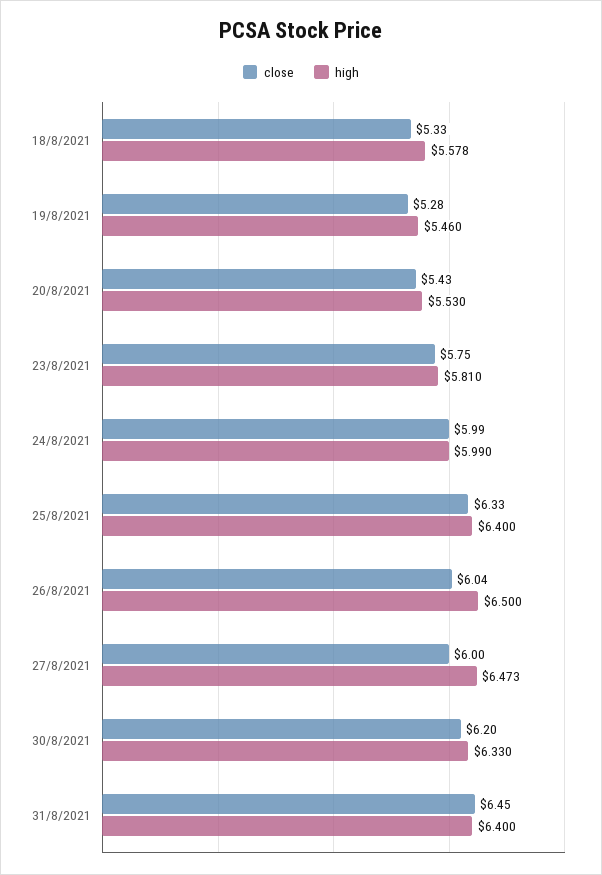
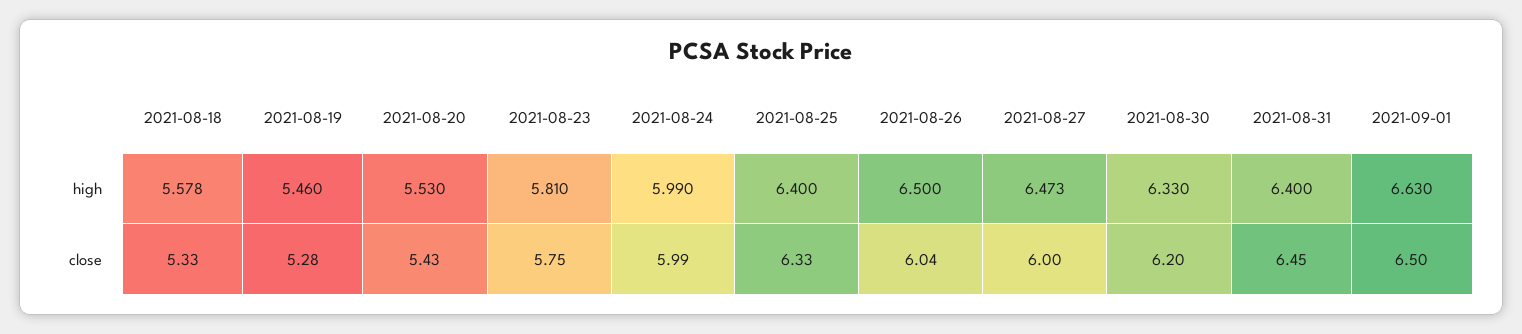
high, 2021-09-01: none -> 6.63
close, 2021-09-01: none -> 6.5

